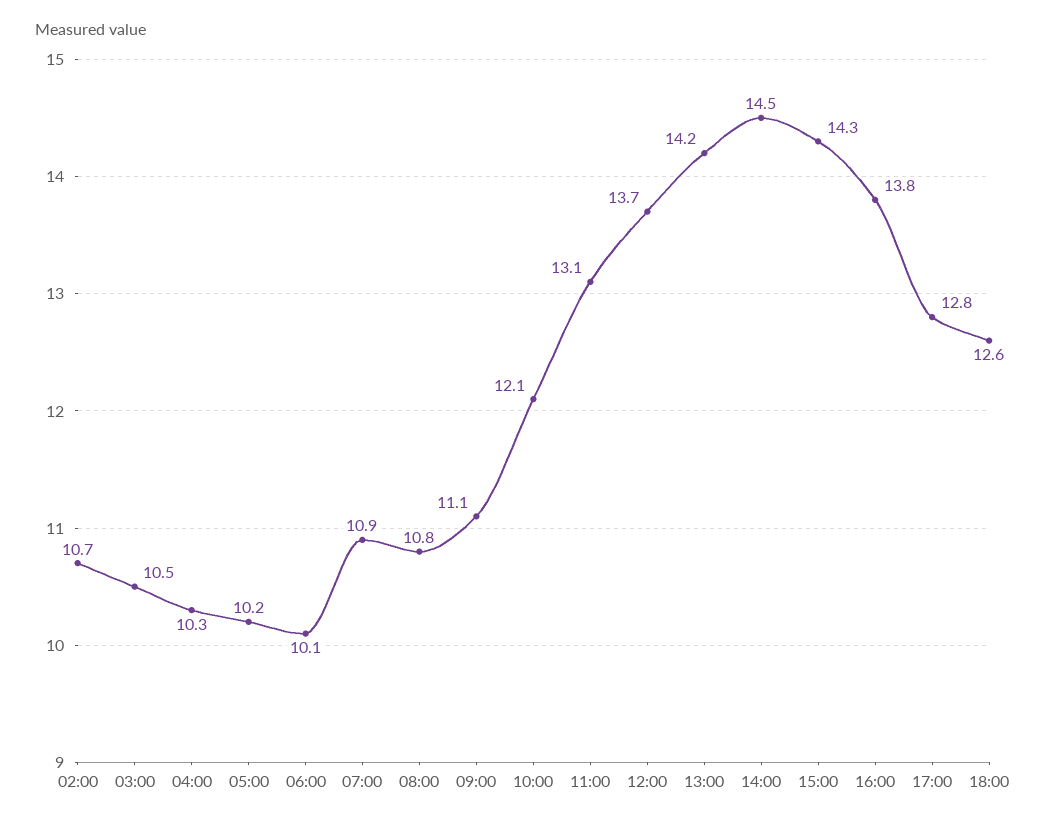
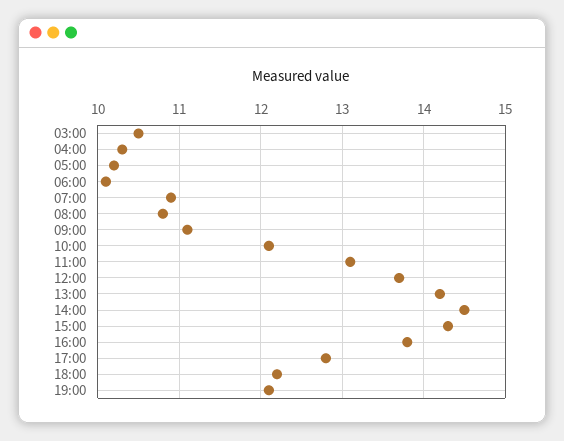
02:00: 10.7 -> none
18:00: 12.6 -> 12.2
19:00: none -> 12.1

